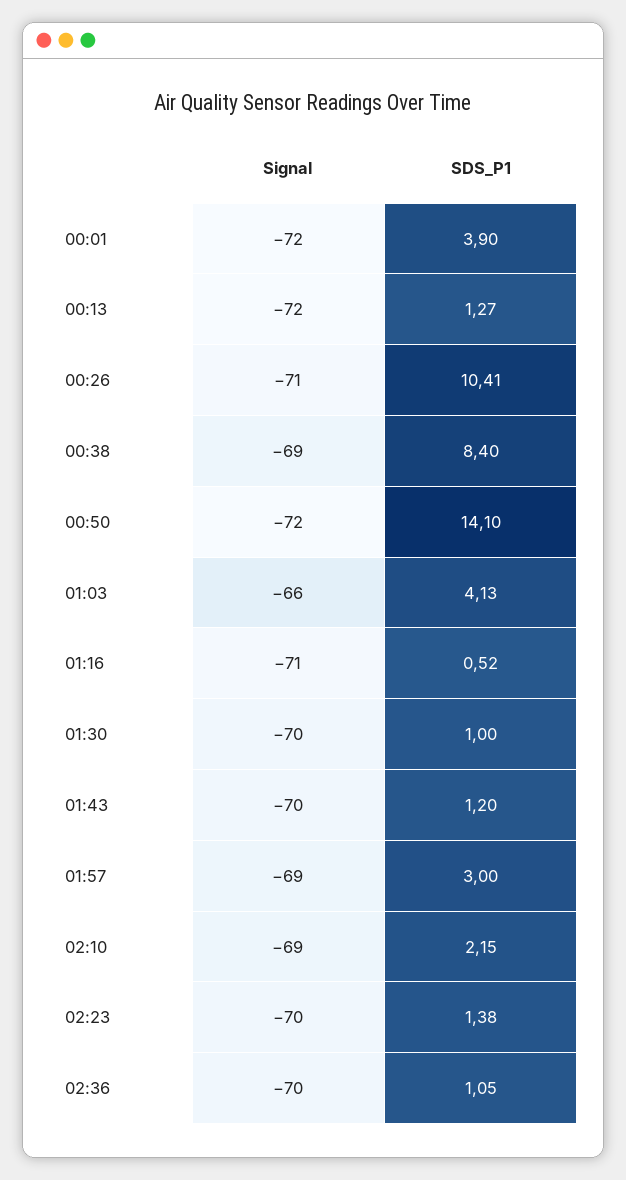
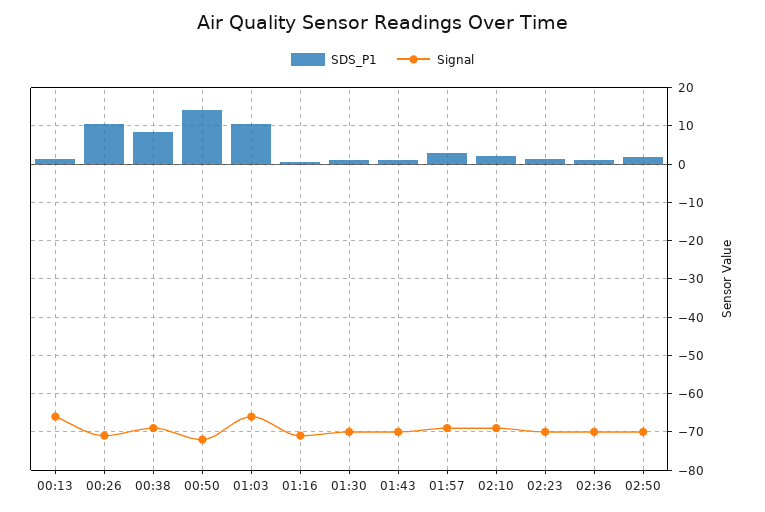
Signal, 00:01: -72 -> none
SDS_P1, 00:01: 3.9 -> none
Signal, 00:13: -72 -> -66
SDS_P1, 01:03: 4.13 -> 10
SDS_P1, 02:50: none -> 2
Signal, 02:50: none -> -70

